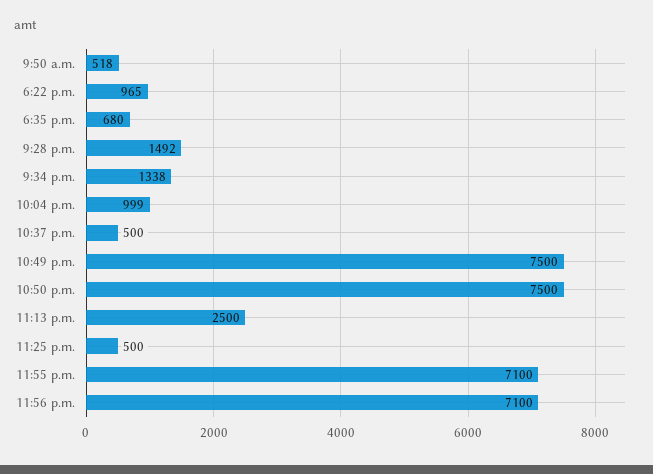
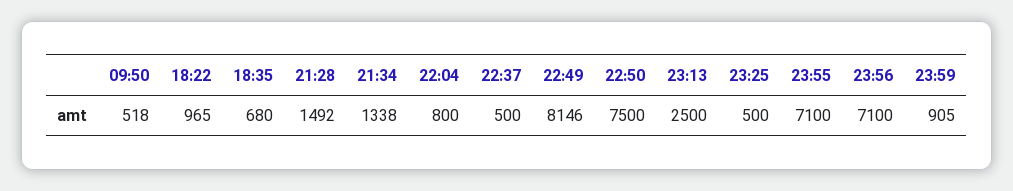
10:04 p.m.: 999 -> 800
10:49 p.m.: 7500 -> 8146
23:59: none -> 905

